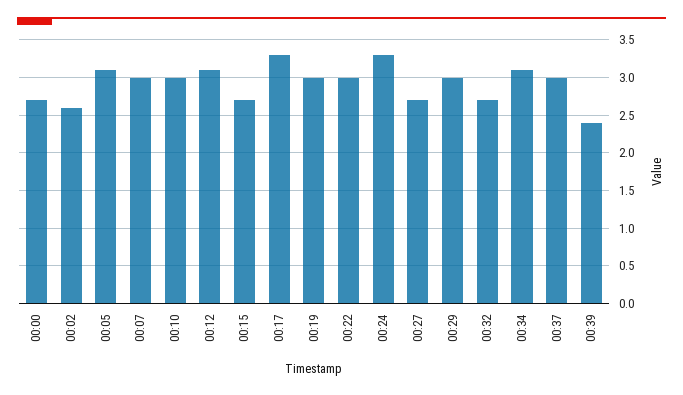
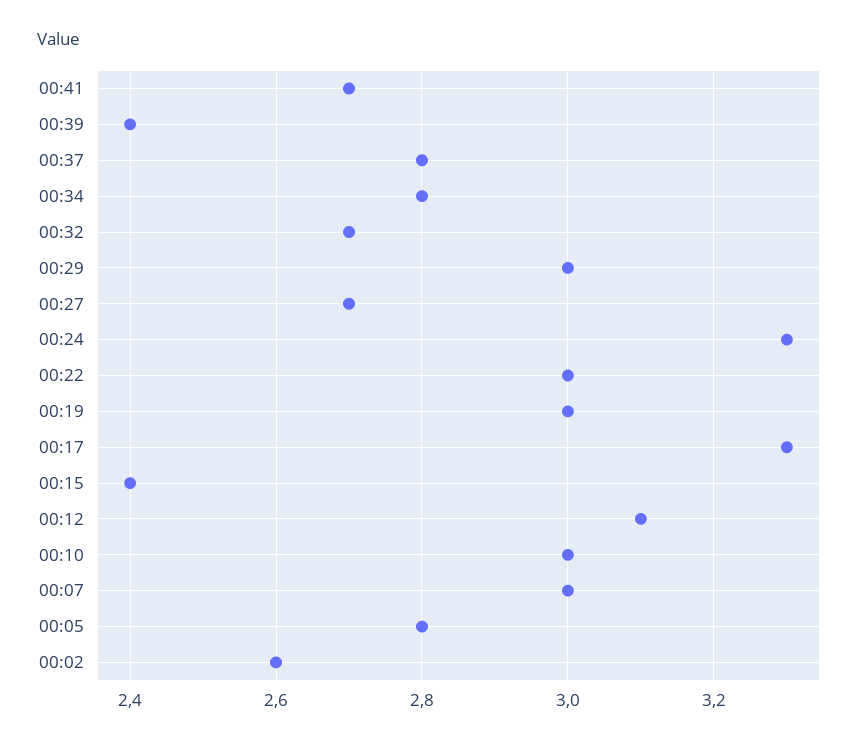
00:00: 2.7 -> none
00:05: 3.1 -> 2.8
00:15: 2.7 -> 2.4
00:34: 3.1 -> 2.8
00:37: 3 -> 2.8
00:41: none -> 2.7

